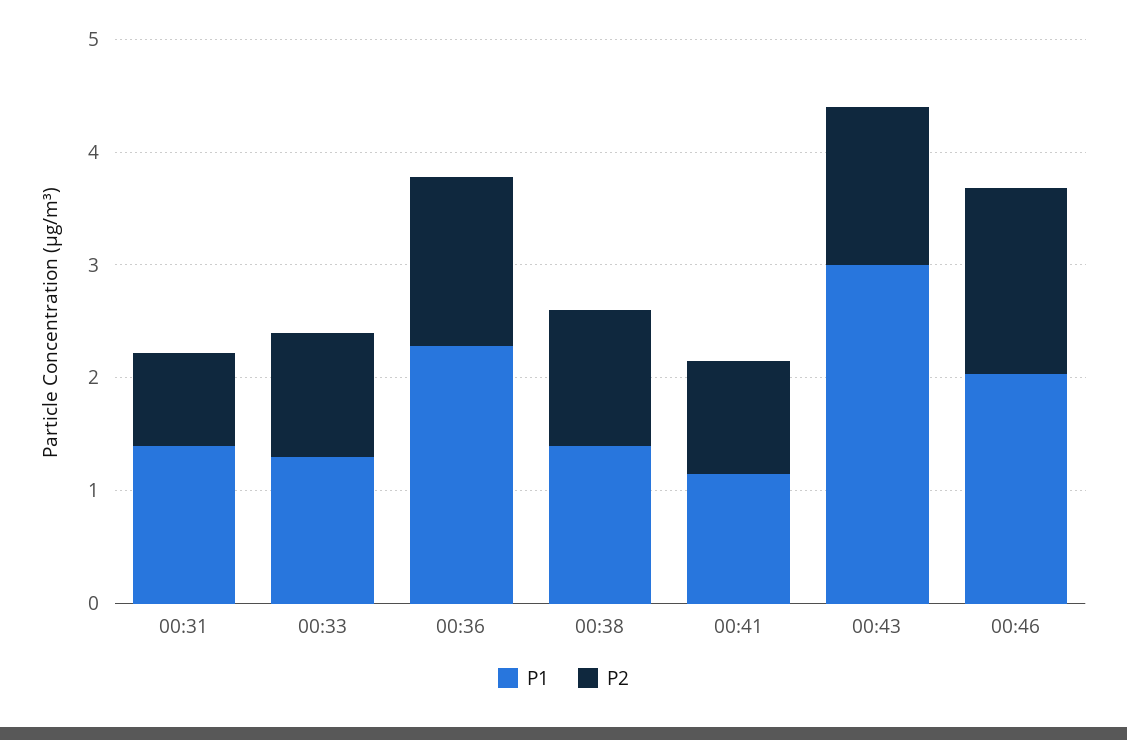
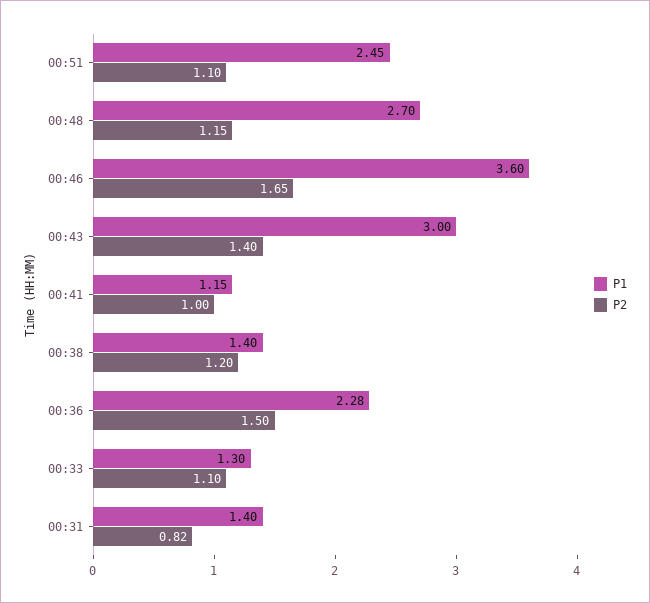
P1, 00:46: 2 -> 3.6
P1, 00:51: none -> 2.45
P2, 00:51: none -> 1.1
P1, 00:48: none -> 2.7
P2, 00:48: none -> 1.15

